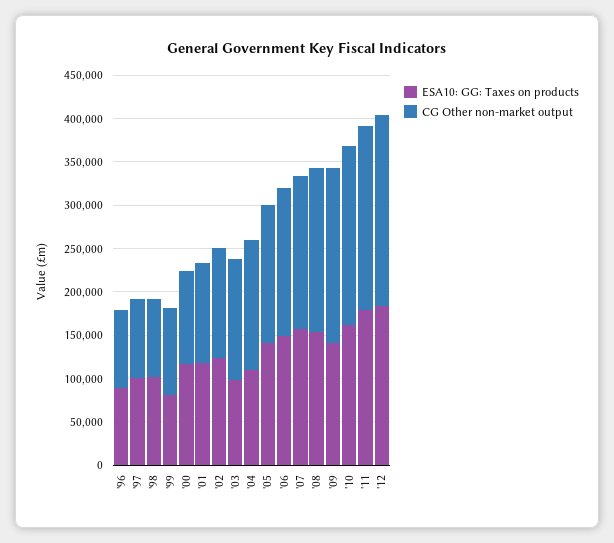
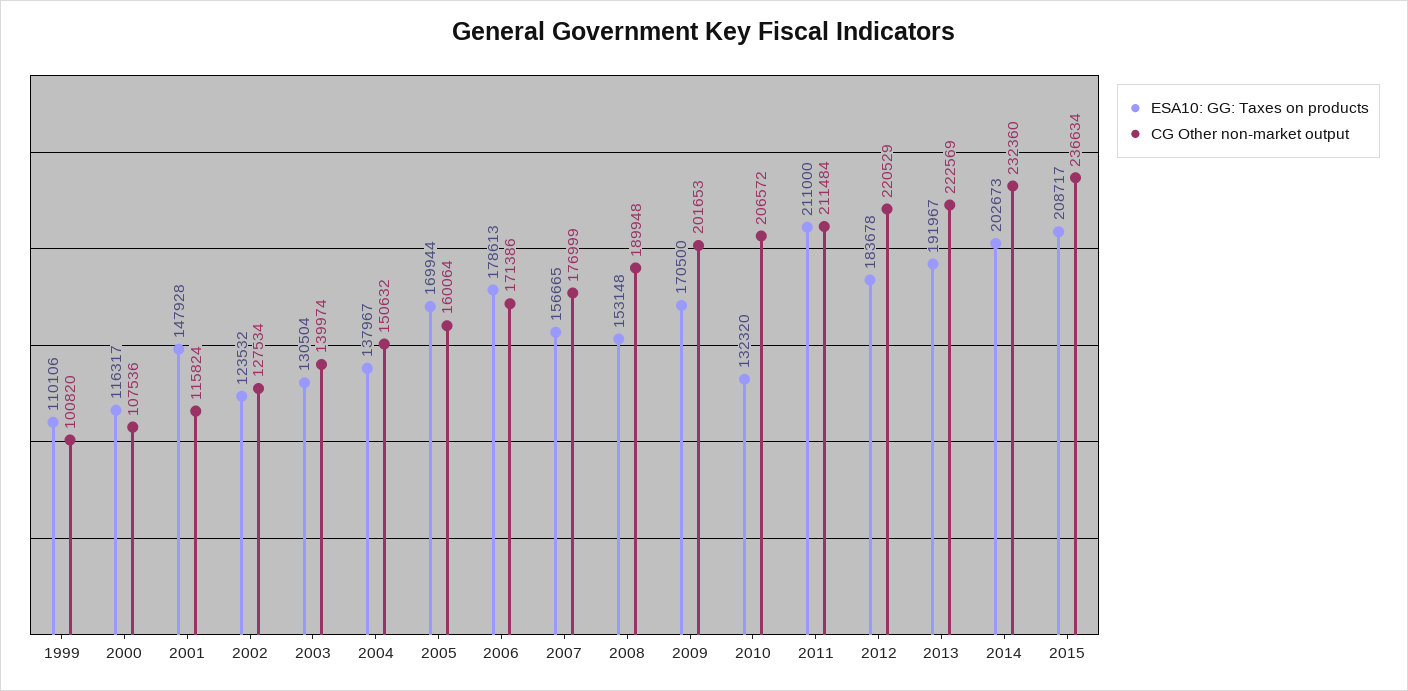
ESA10: GG: Taxes on products, '96: 90000 -> none
CG Other non-market output, '96: 90000 -> none
ESA10: GG: Taxes on products, '97: 100000 -> none
CG Other non-market output, '97: 90000 -> none
ESA10: GG: Taxes on products, '98: 100000 -> none
CG Other non-market output, '98: 90000 -> none
ESA10: GG: Taxes on products, '99: 80000 -> 110106
ESA10: GG: Taxes on products, '01: 120000 -> 147928
ESA10: GG: Taxes on products, '03: 100000 -> 130504
ESA10: GG: Taxes on products, '04: 110000 -> 137967
ESA10: GG: Taxes on products, '05: 140000 -> 169944
ESA10: GG: Taxes on products, '06: 150000 -> 178613
ESA10: GG: Taxes on products, '09: 140000 -> 170500
ESA10: GG: Taxes on products, '10: 160000 -> 132320
ESA10: GG: Taxes on products, '11: 180000 -> 211000
ESA10: GG: Taxes on products, 2013: none -> 191967
CG Other non-market output, 2013: none -> 222569
ESA10: GG: Taxes on products, 2014: none -> 202673
CG Other non-market output, 2014: none -> 232360
ESA10: GG: Taxes on products, 2015: none -> 208717
CG Other non-market output, 2015: none -> 236634

